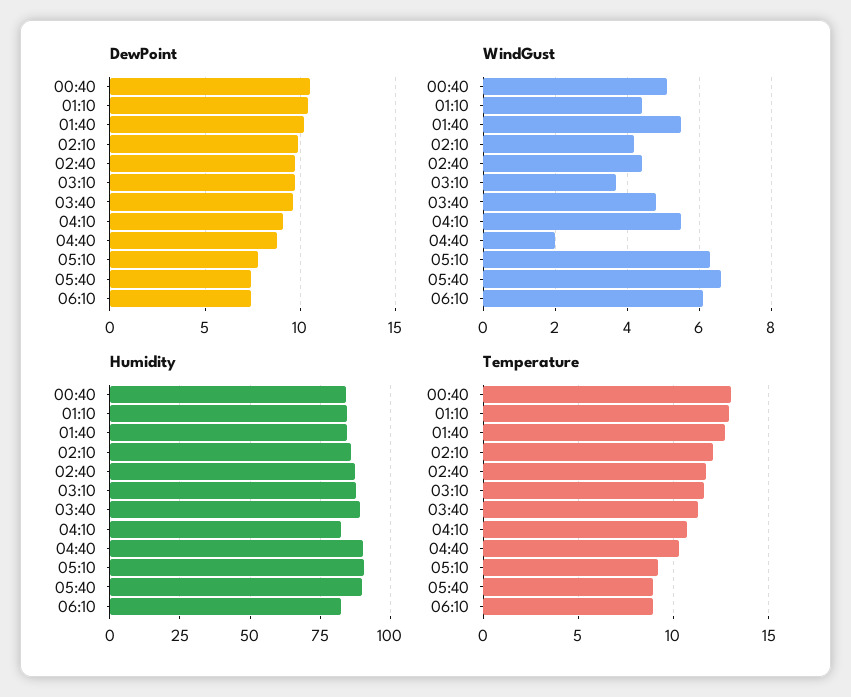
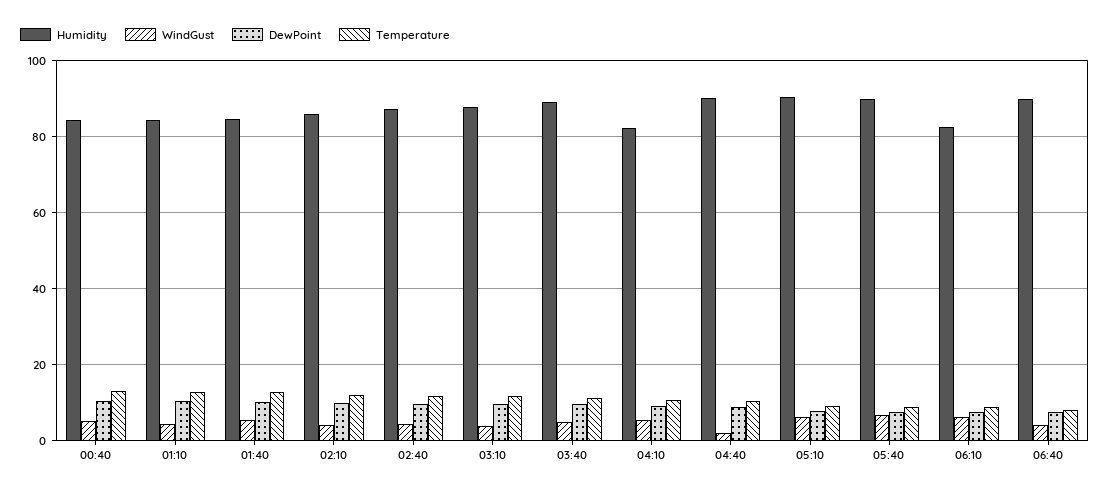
Humidity, 06:40: none -> 90
WindGust, 06:40: none -> 4
DewPoint, 06:40: none -> 8
Temperature, 06:40: none -> 8

